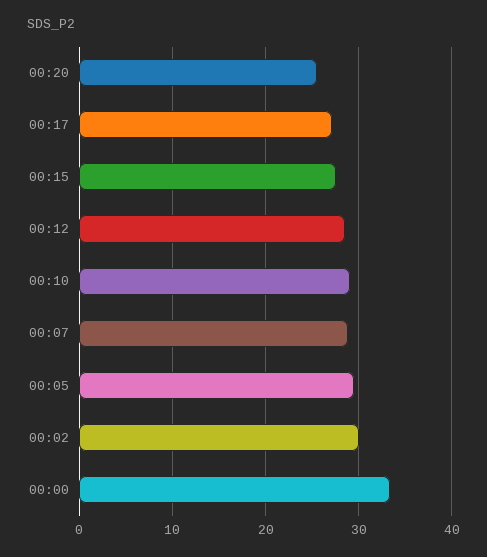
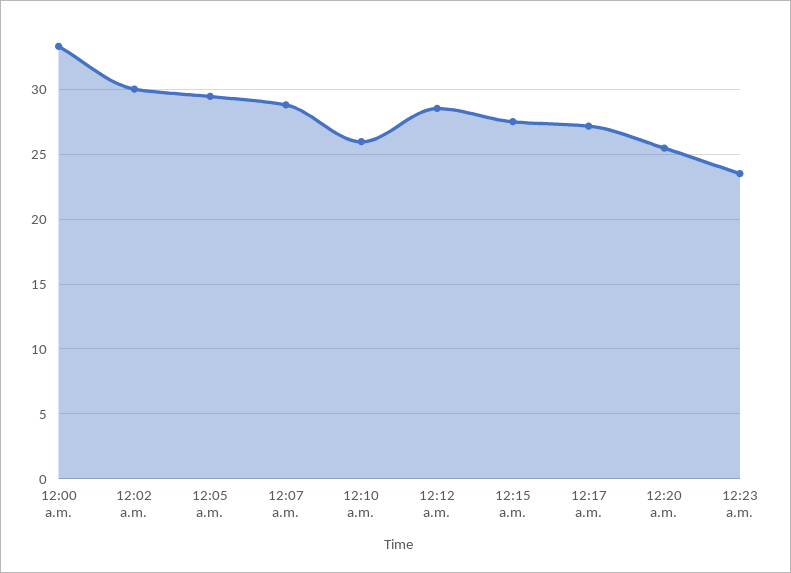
00:10: 29 -> 26
12:23 a.m.: none -> 23.5

